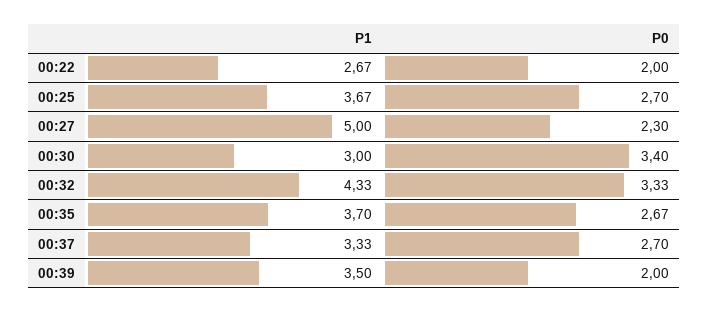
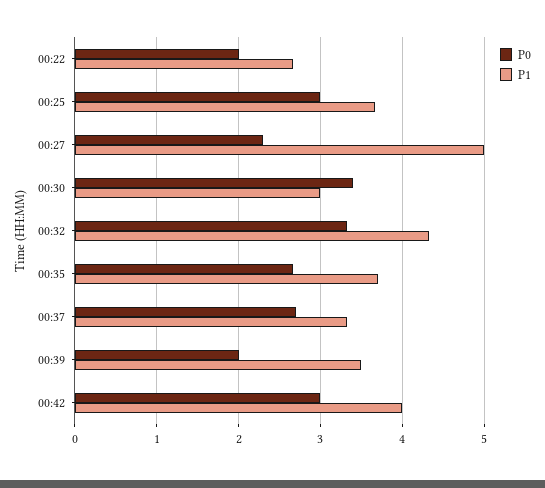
P0, 00:25: 2.7 -> 3
P0, 00:42: none -> 3
P1, 00:42: none -> 4

